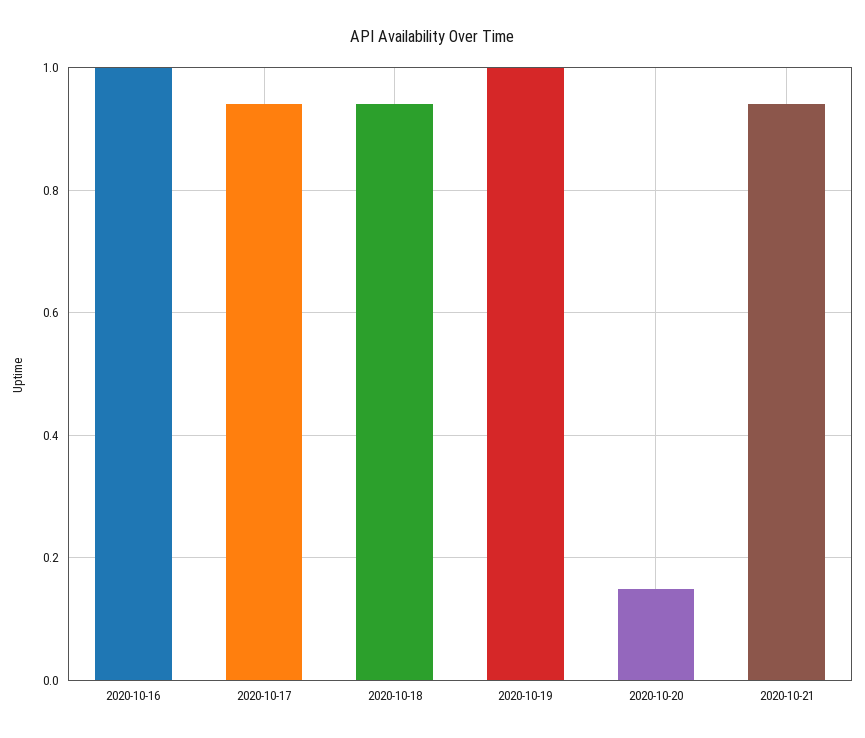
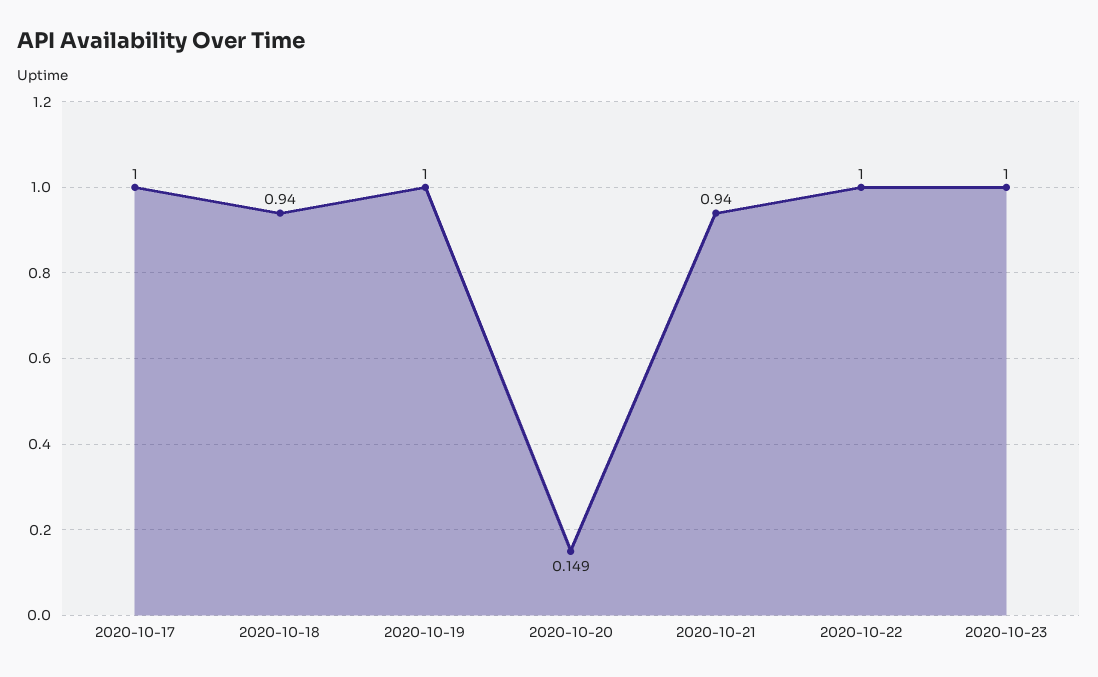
2020-10-16: 1 -> none
2020-10-17: 0.94 -> 1
2020-10-22: none -> 1
2020-10-23: none -> 1

